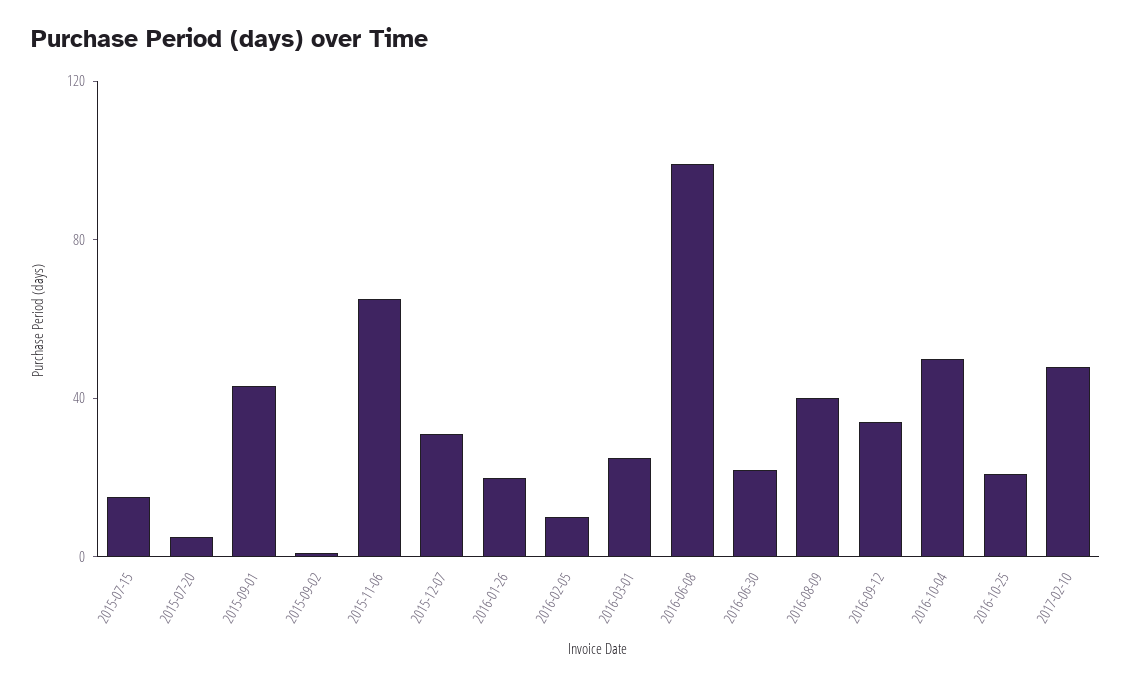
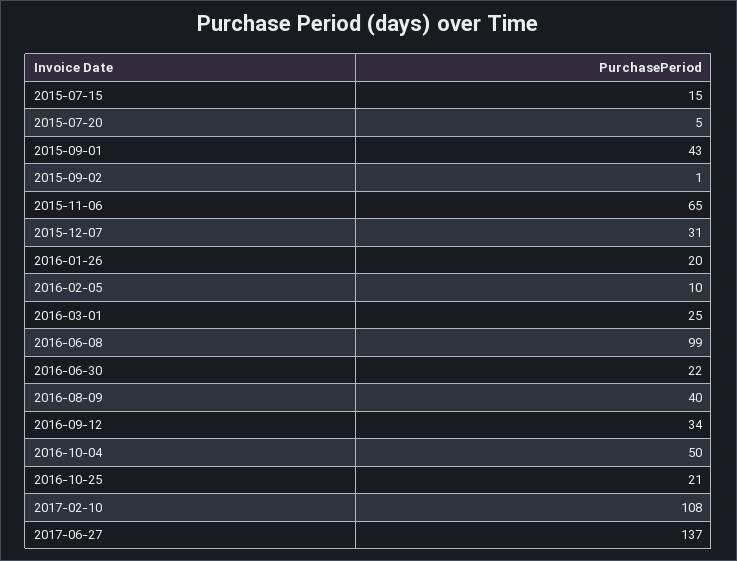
2017-02-10: 50 -> 108
2017-06-27: none -> 137

